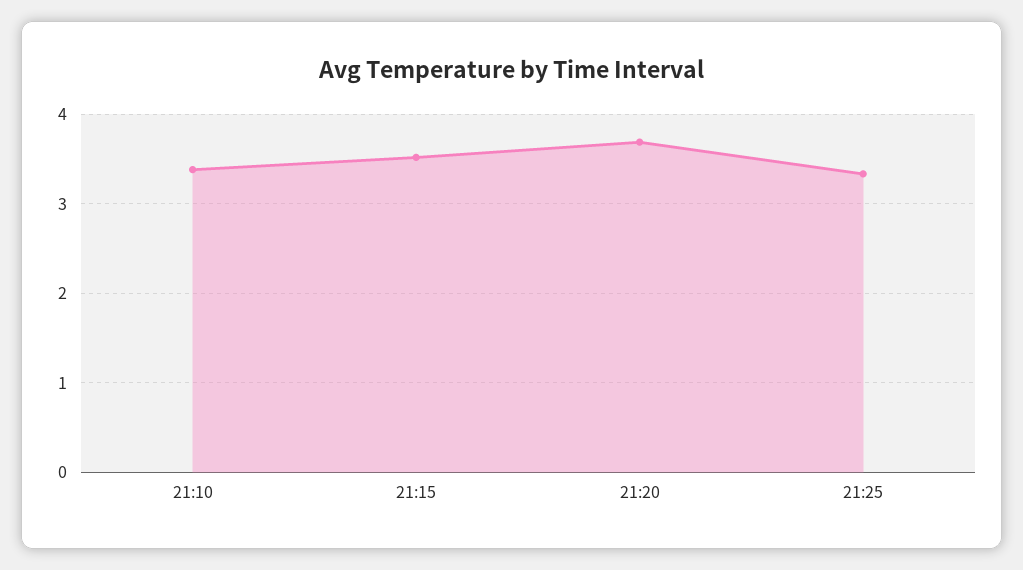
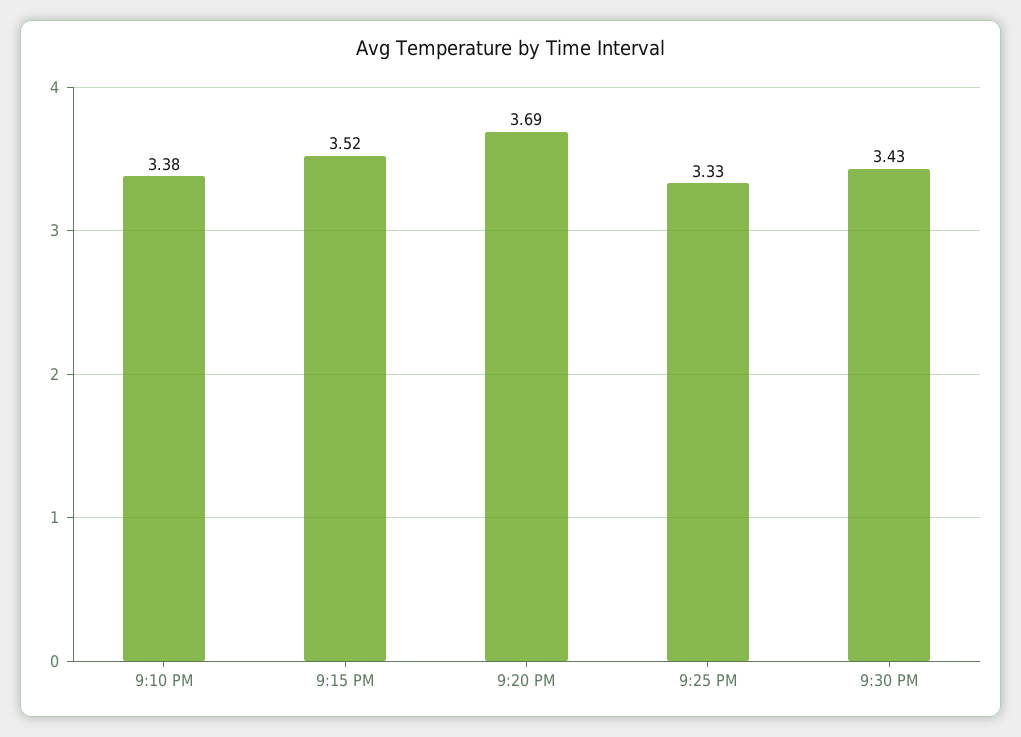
9:30 PM: none -> 3.43

